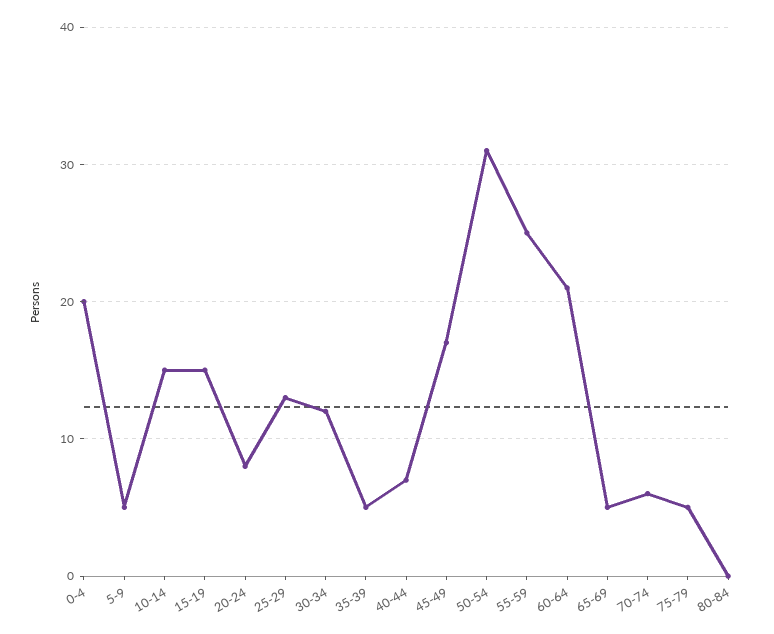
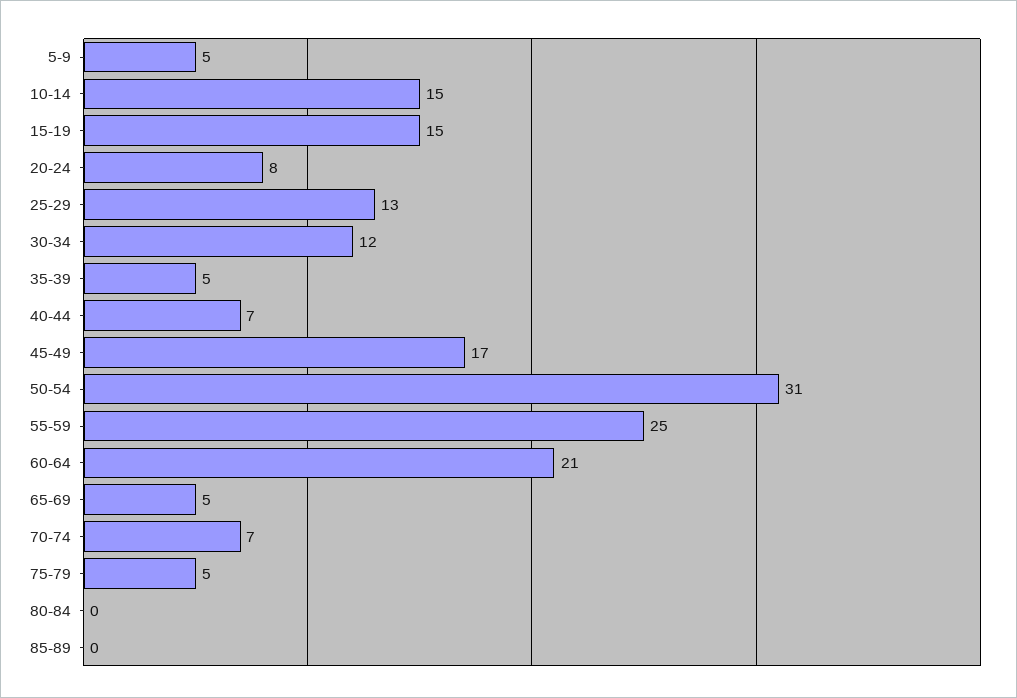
0-4: 20 -> none
70-74: 6 -> 7
85-89: none -> 0

